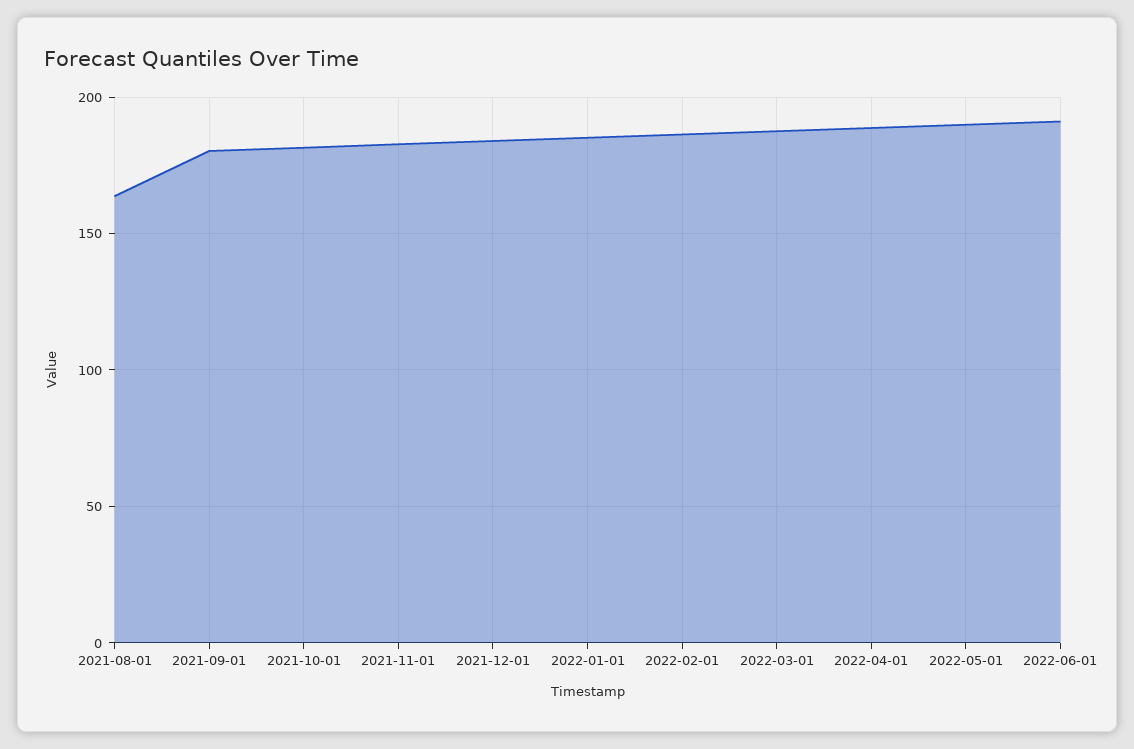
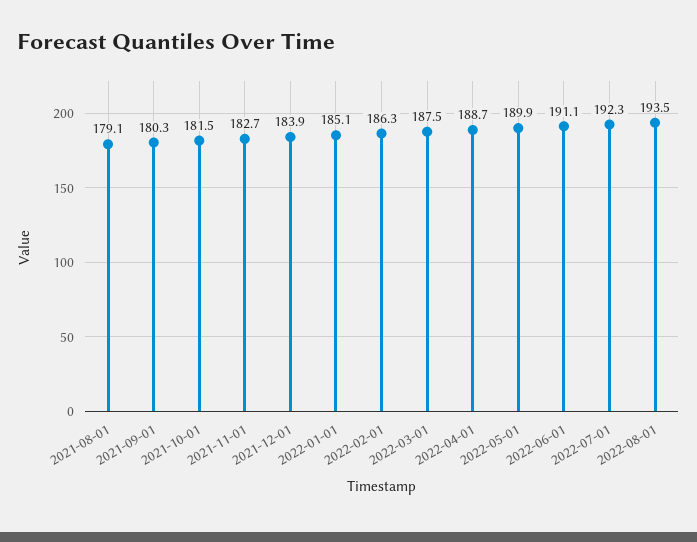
2021-08-01: 165 -> 179.1
2022-07-01: none -> 192.3
2022-08-01: none -> 193.5

